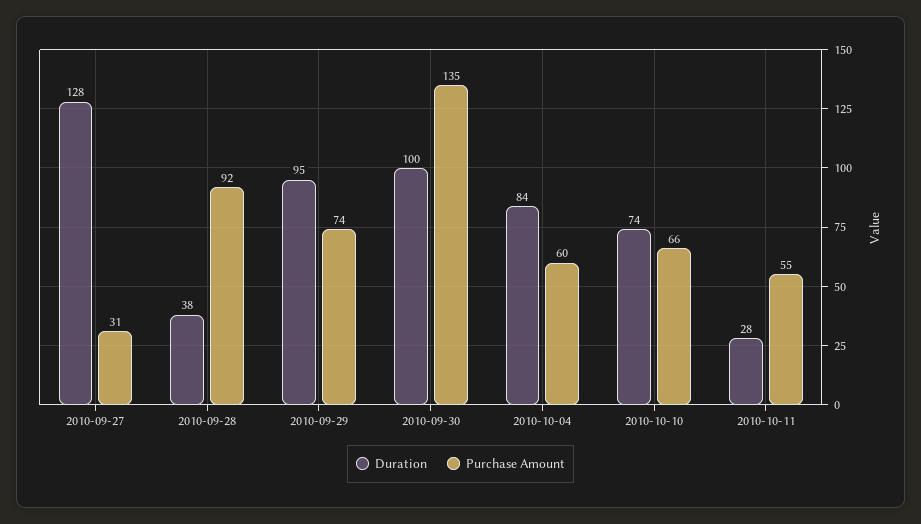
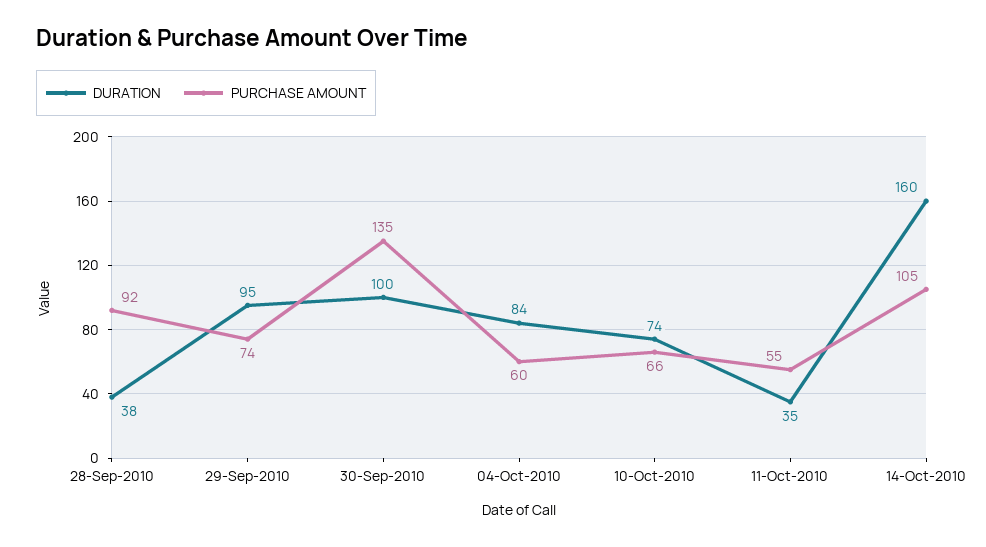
Duration, 2010-09-27: 128 -> none
Purchase Amount, 2010-09-27: 31 -> none
Duration, 2010-10-11: 28 -> 35
Duration, 14-Oct-2010: none -> 160
Purchase Amount, 14-Oct-2010: none -> 105

